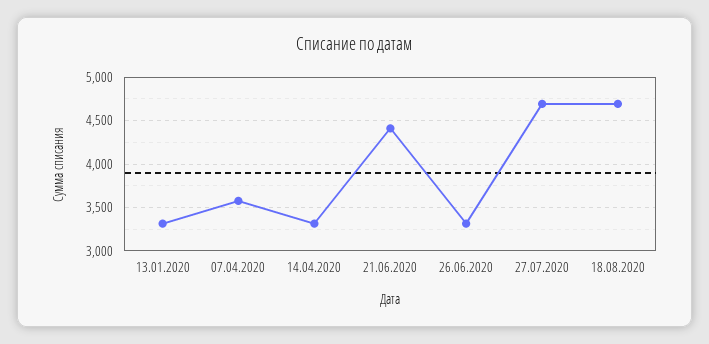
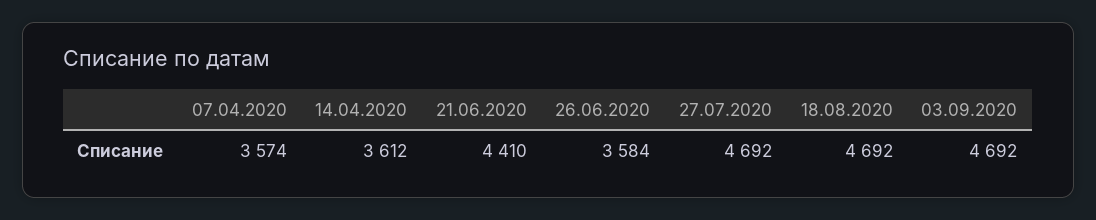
13.01.2020: 3300 -> none
14.04.2020: 3300 -> 3612
26.06.2020: 3300 -> 3584
03.09.2020: none -> 4692

